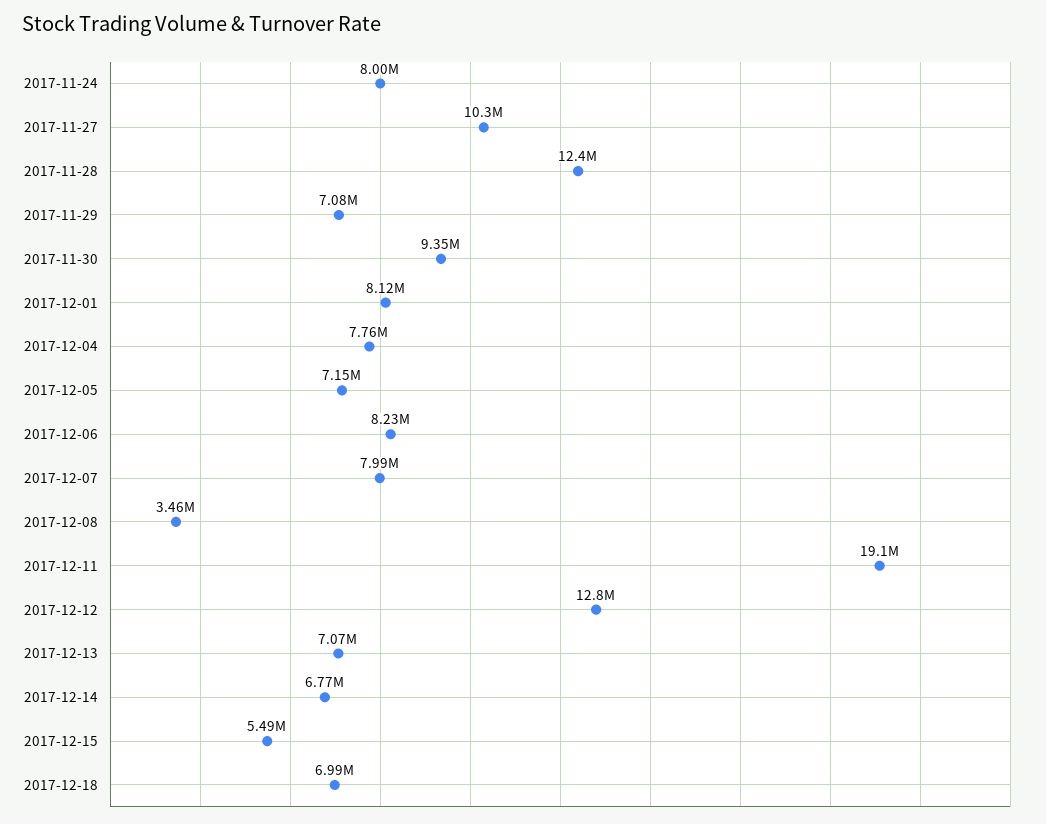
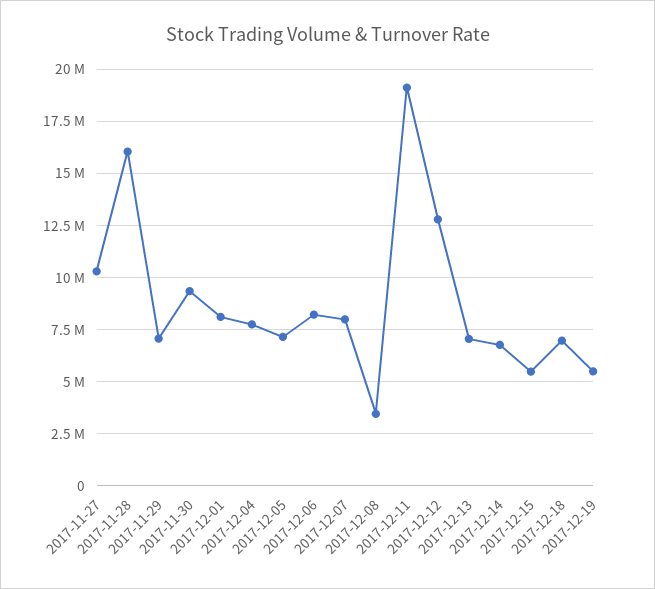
2017-11-24: 8000000 -> none
2017-11-28: 12400000 -> 16000000
2017-12-19: none -> 5500000

